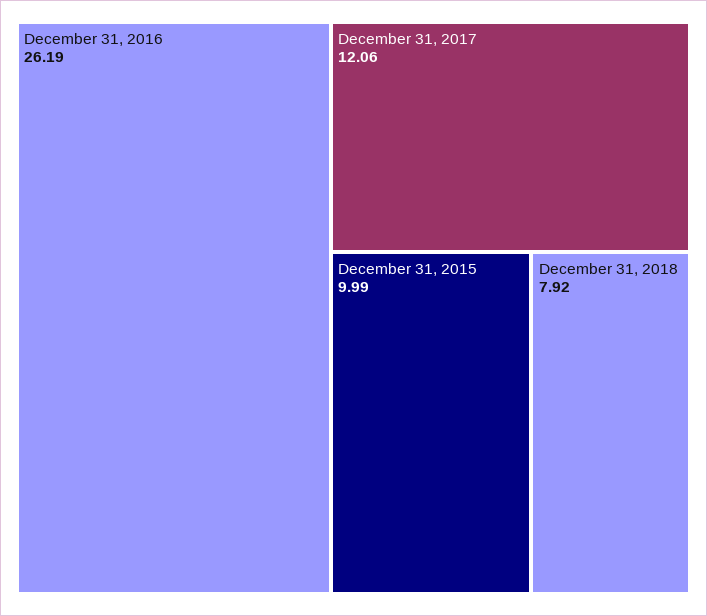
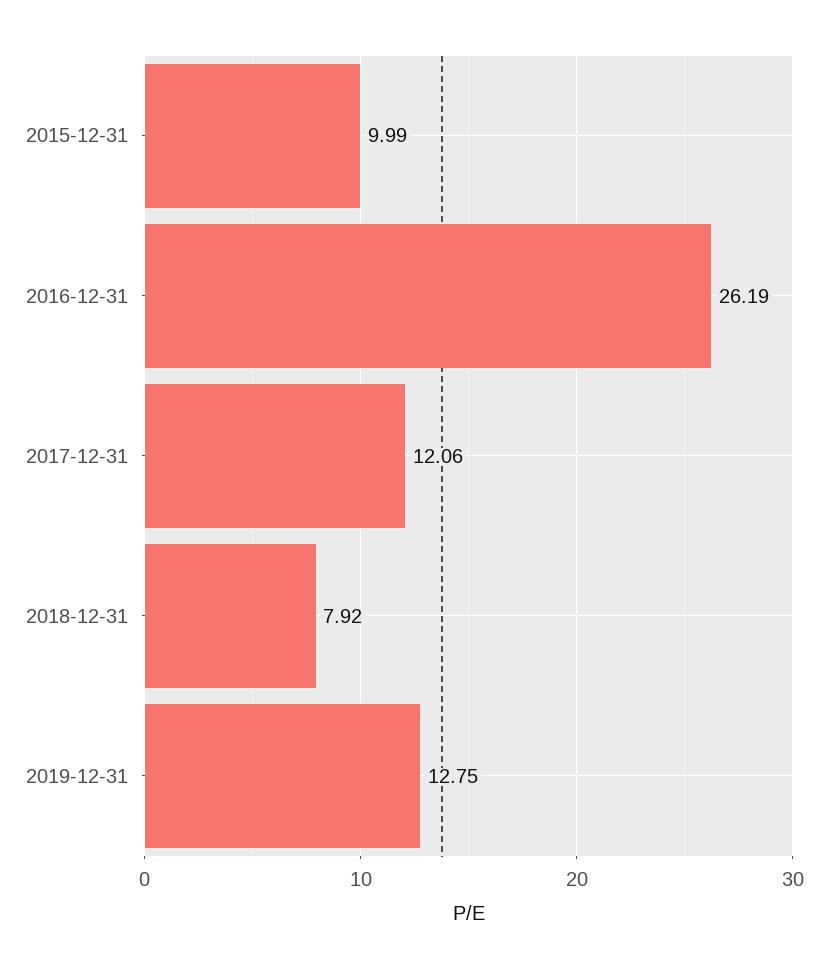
2019-12-31: none -> 12.75

